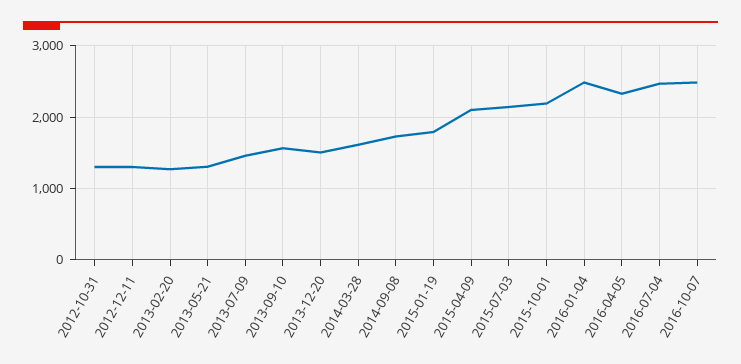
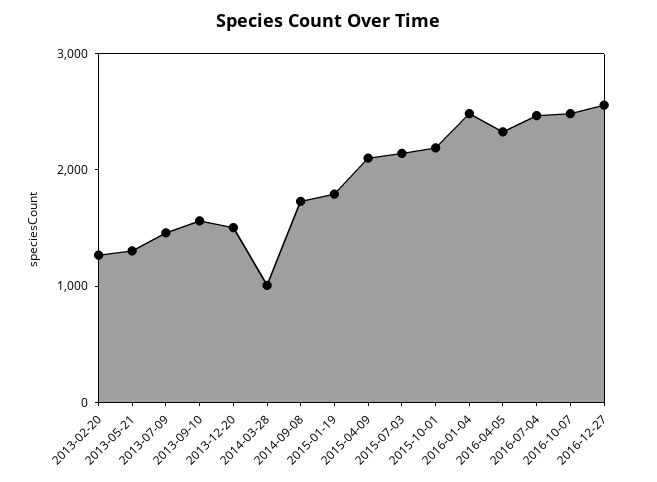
2012-10-31: 1300 -> none
2012-12-11: 1300 -> none
2014-03-28: 1600 -> 1000
2016-12-27: none -> 2600

